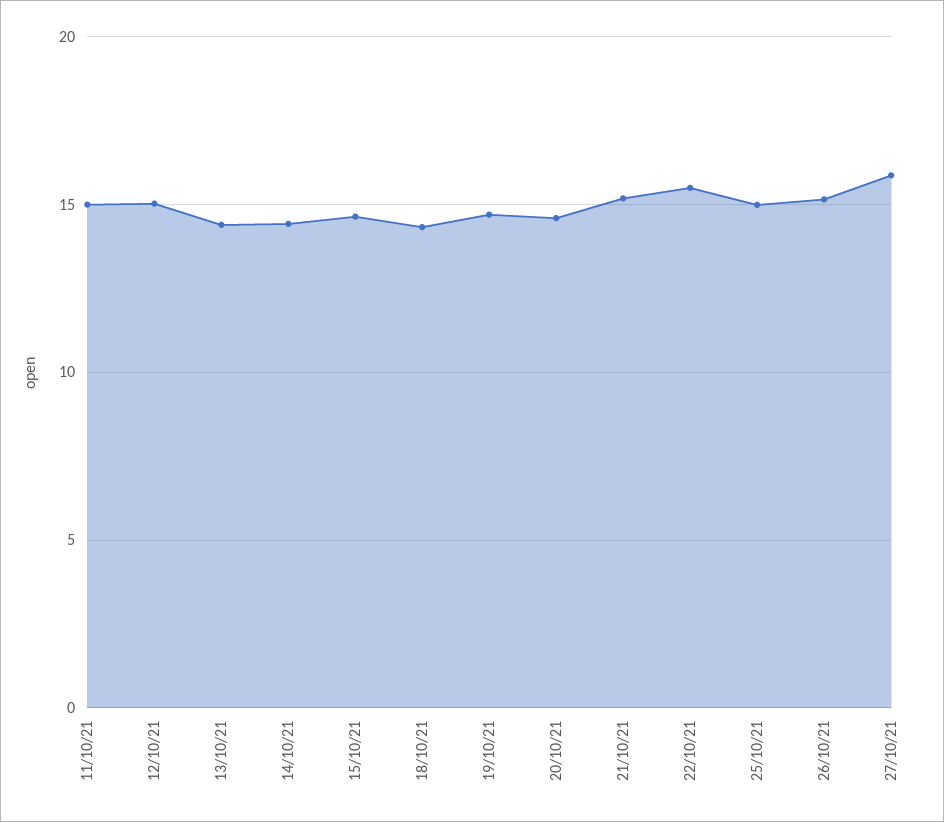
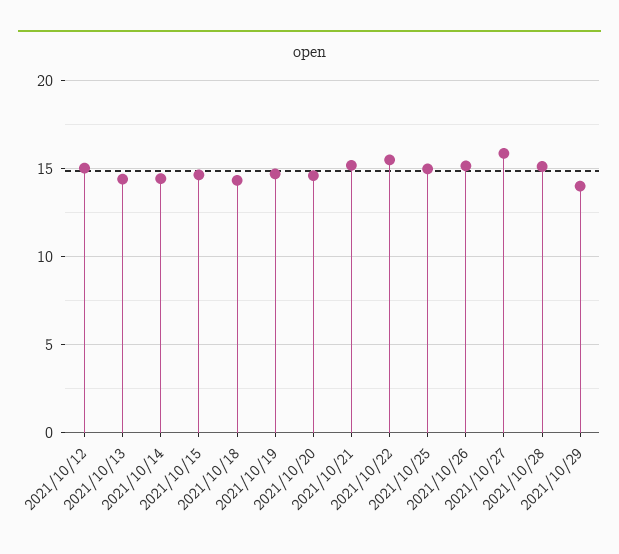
11/10/21: 15 -> none
2021/10/28: none -> 15
2021/10/29: none -> 14

